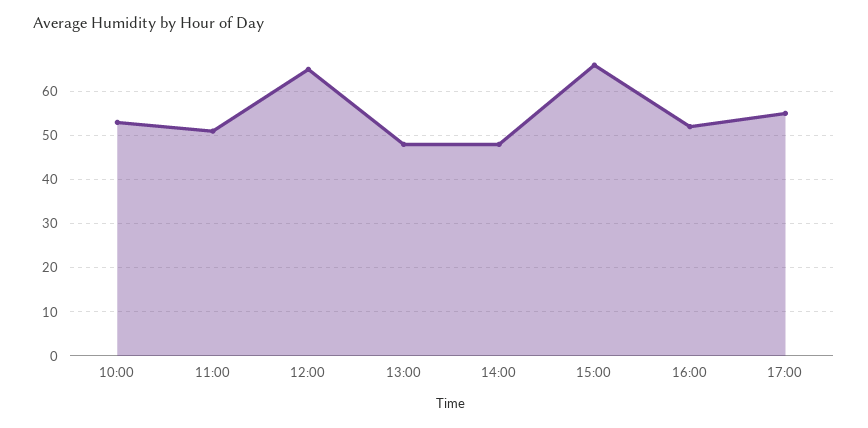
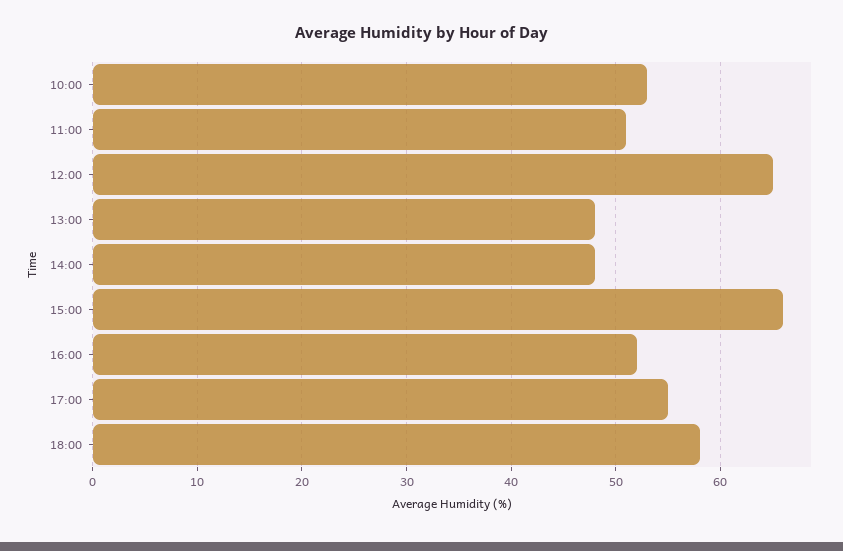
18:00: none -> 58

